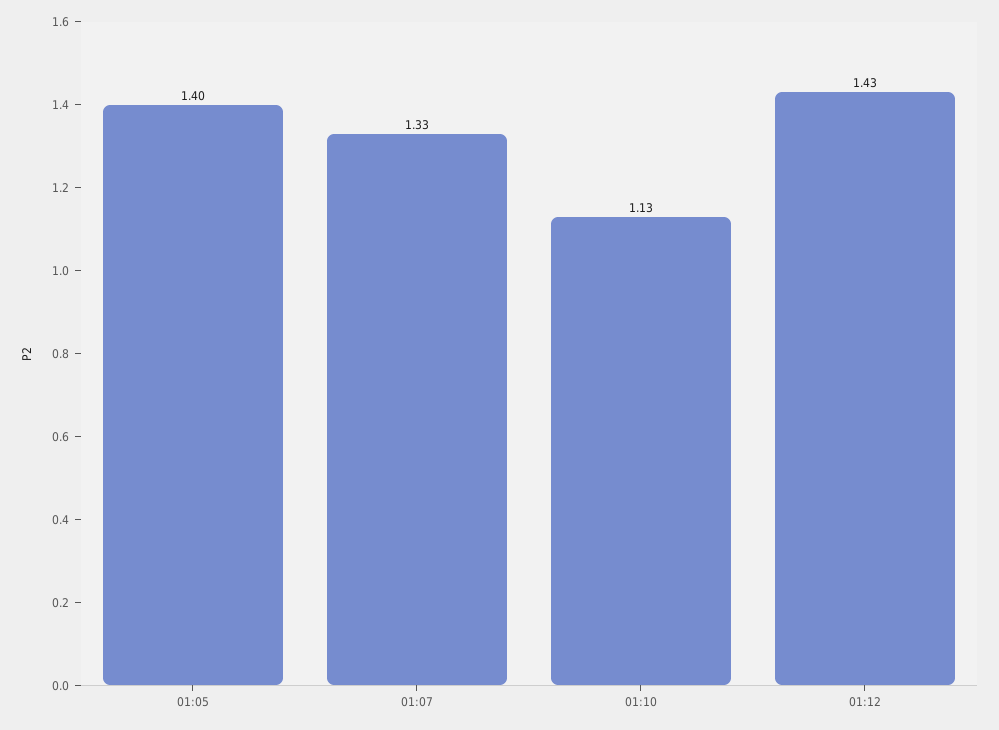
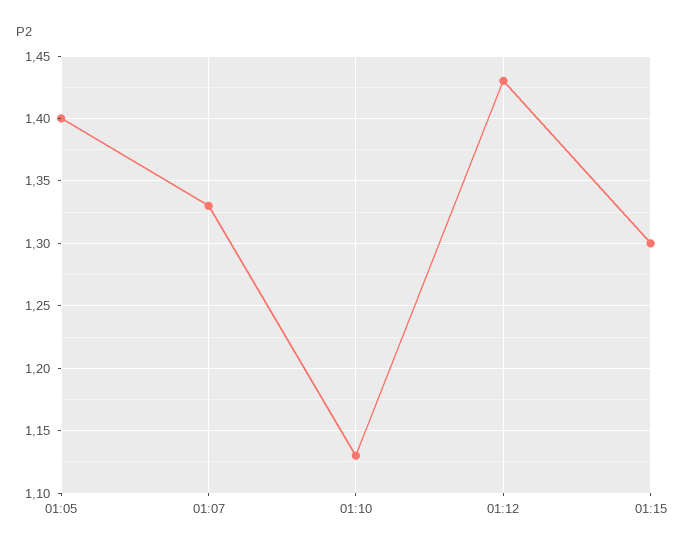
01:15: none -> 1.3

